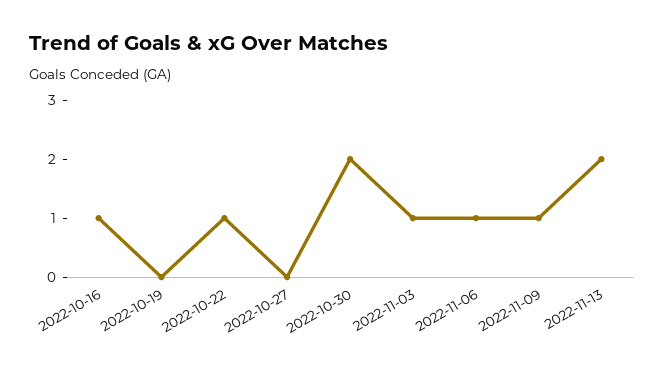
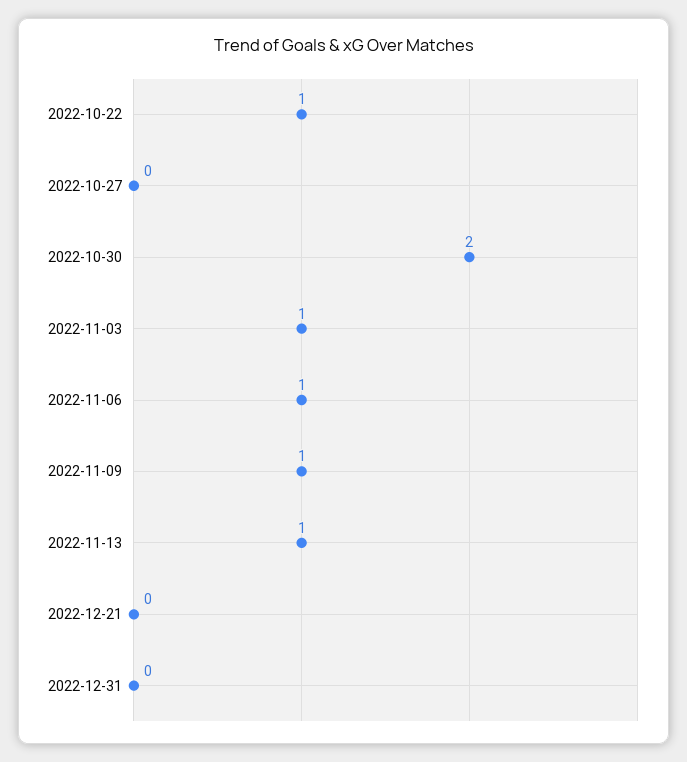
2022-10-16: 1 -> none
2022-10-19: 0 -> none
2022-11-13: 2 -> 1
2022-12-21: none -> 0
2022-12-31: none -> 0

